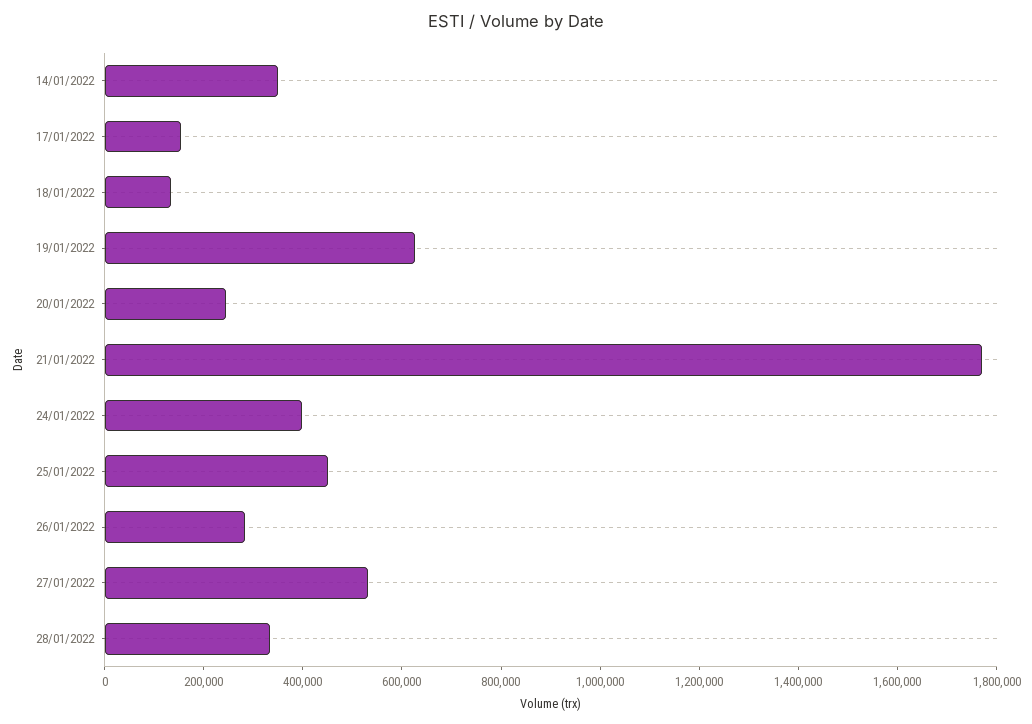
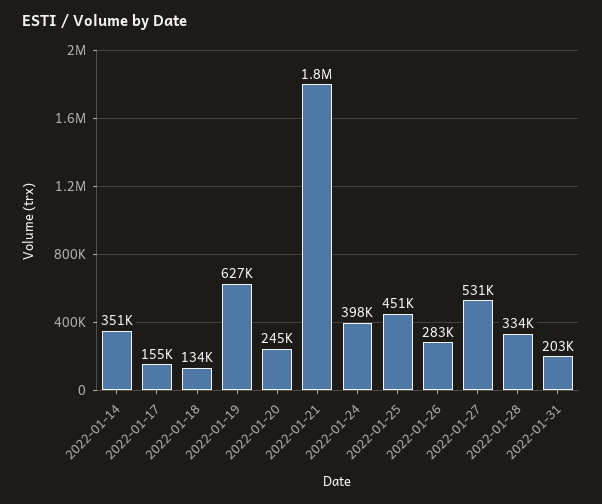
2022-01-31: none -> 203000

